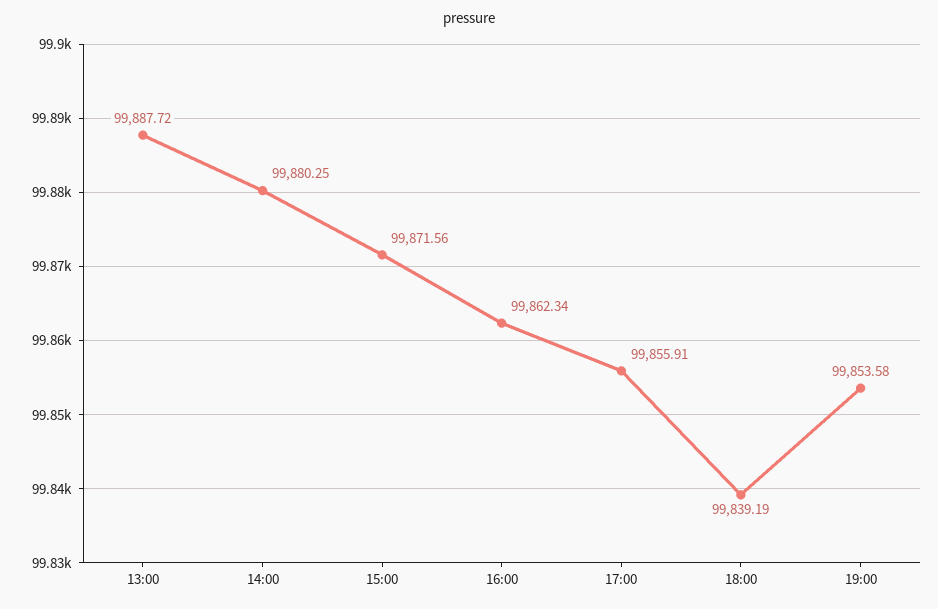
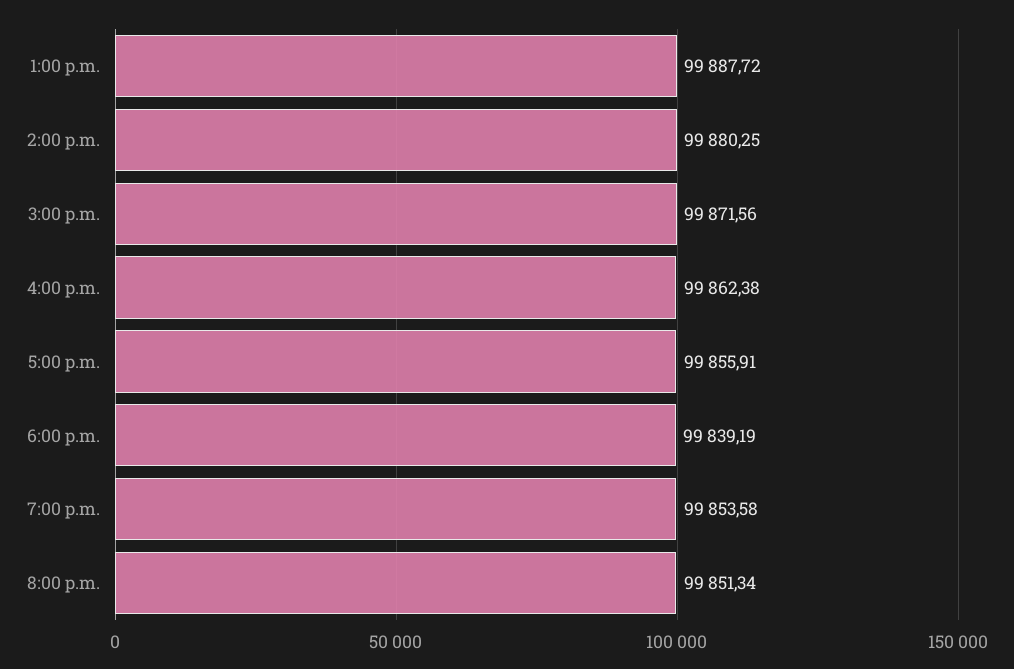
16:00: 99862.34 -> 99862.38
8:00 p.m.: none -> 99851.34

